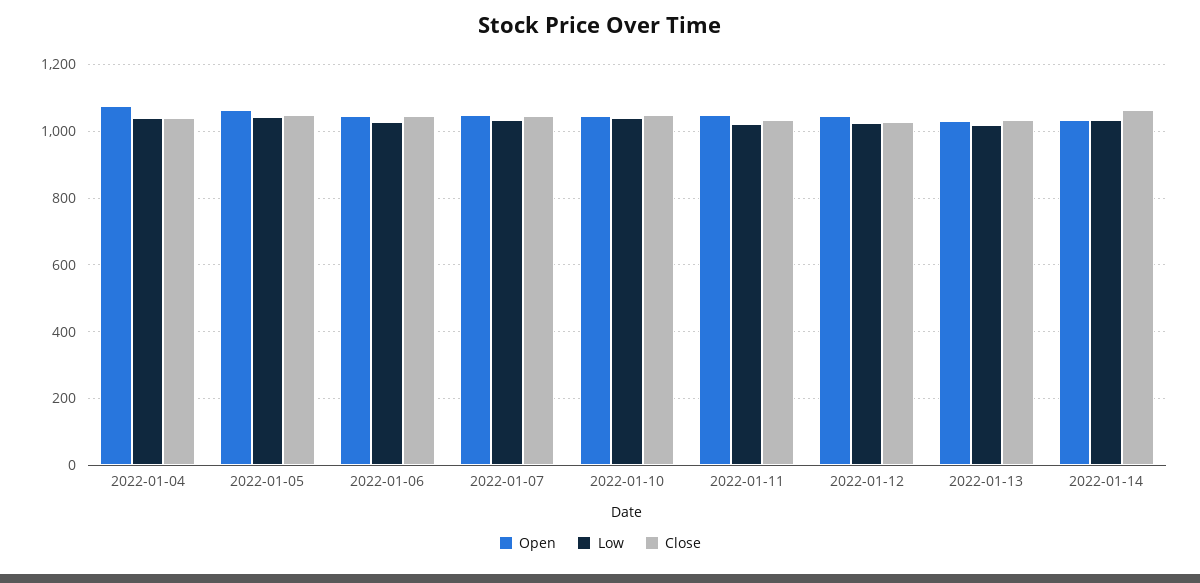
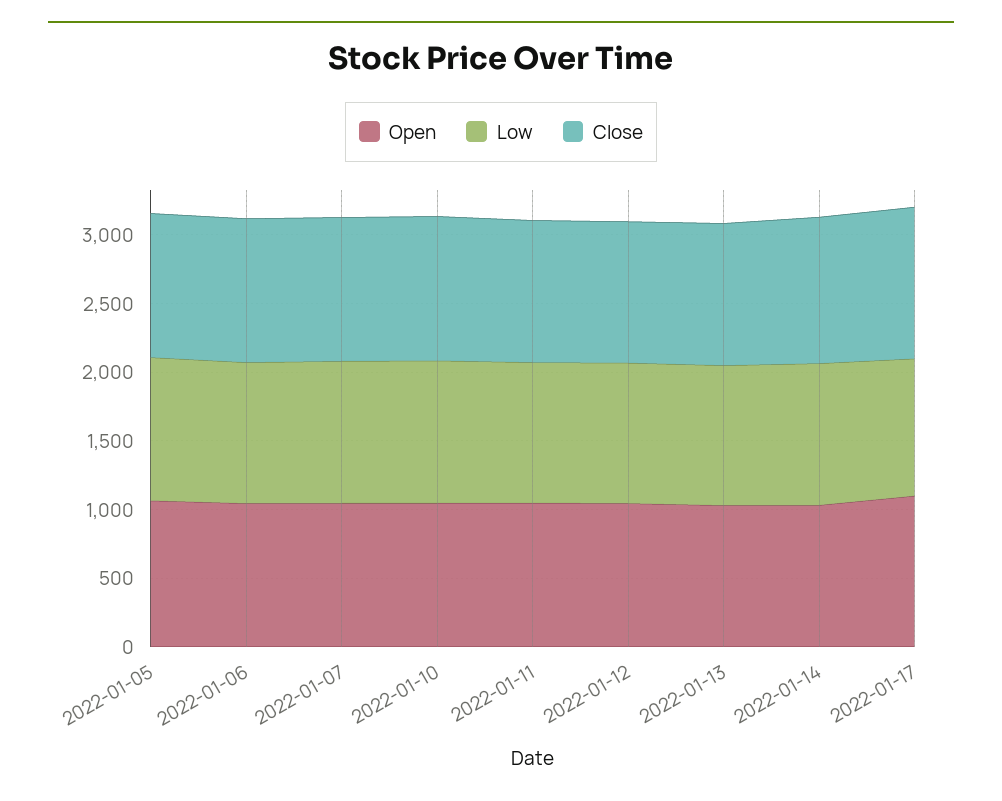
Open, 2022-01-04: 1080 -> none
Low, 2022-01-04: 1040 -> none
Close, 2022-01-04: 1040 -> none
Open, 2022-01-17: none -> 1100
Low, 2022-01-17: none -> 1000
Close, 2022-01-17: none -> 1100

